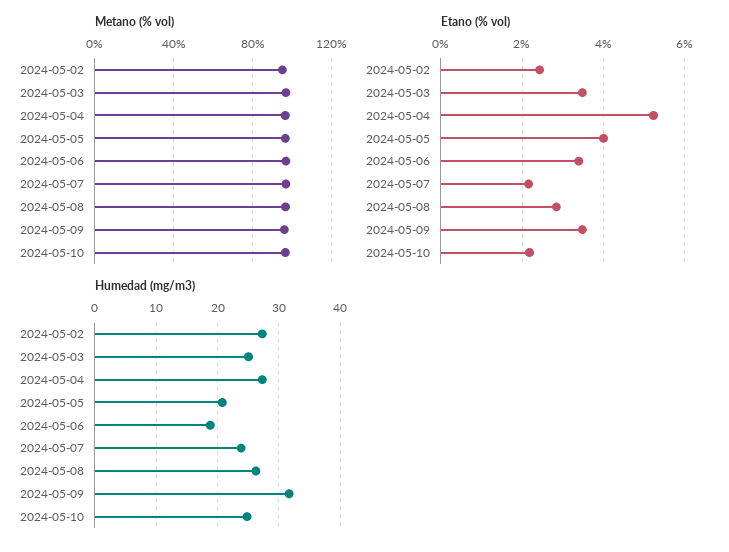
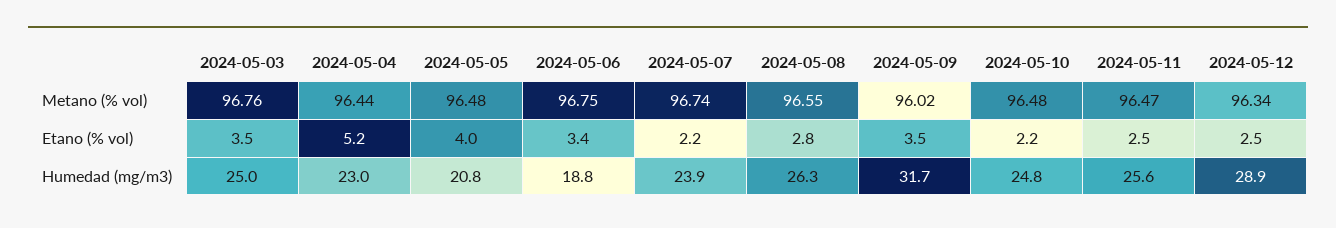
Metano (% vol), 2024-05-02: 95 -> none
Etano (% vol), 2024-05-02: 2.4 -> none
Humedad (mg/m3), 2024-05-02: 27 -> none
Humedad (mg/m3), 2024-05-04: 27 -> 23
Metano (% vol), 2024-05-11: none -> 96.47
Metano (% vol), 2024-05-12: none -> 96.34
Etano (% vol), 2024-05-11: none -> 2.5
Etano (% vol), 2024-05-12: none -> 2.5
Humedad (mg/m3), 2024-05-11: none -> 25.6
Humedad (mg/m3), 2024-05-12: none -> 28.9

